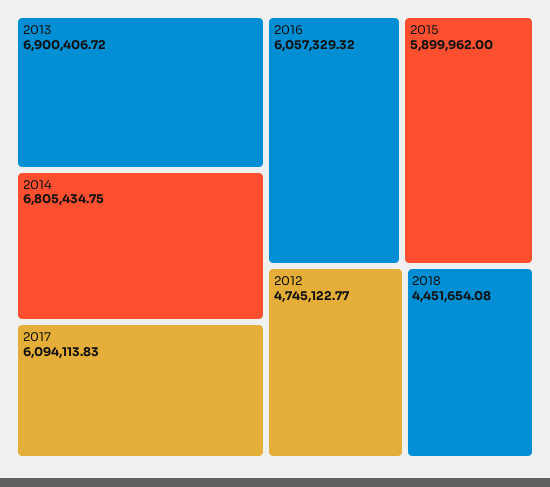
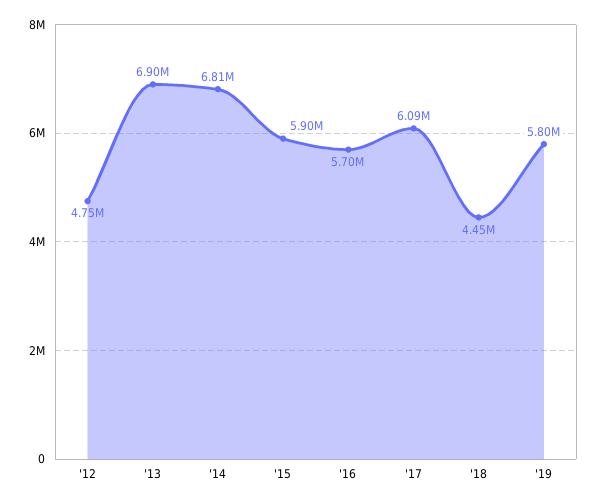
2016: 6057329.32 -> 5700000
'19: none -> 5800000

